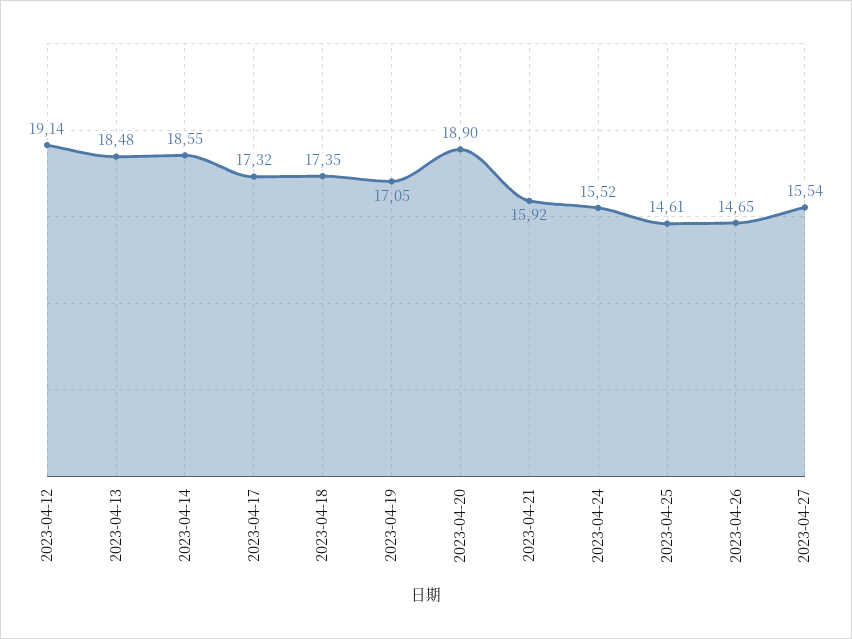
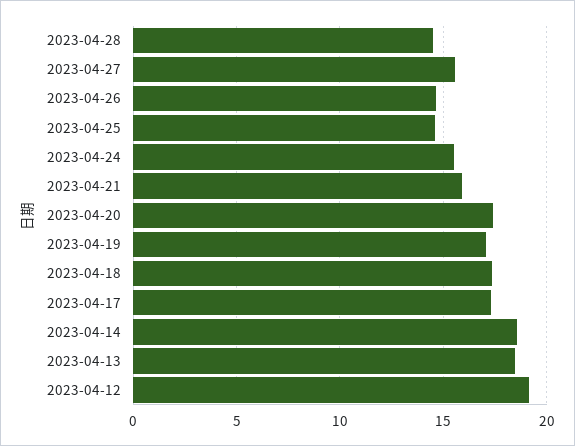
2023-04-20: 18.9 -> 17.5
2023-04-28: none -> 14.5

